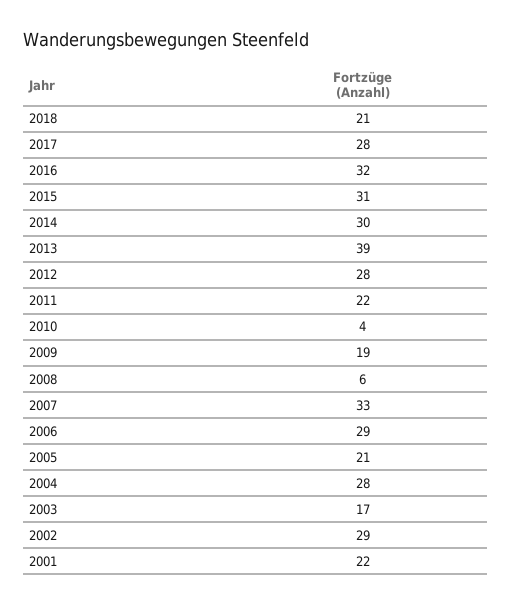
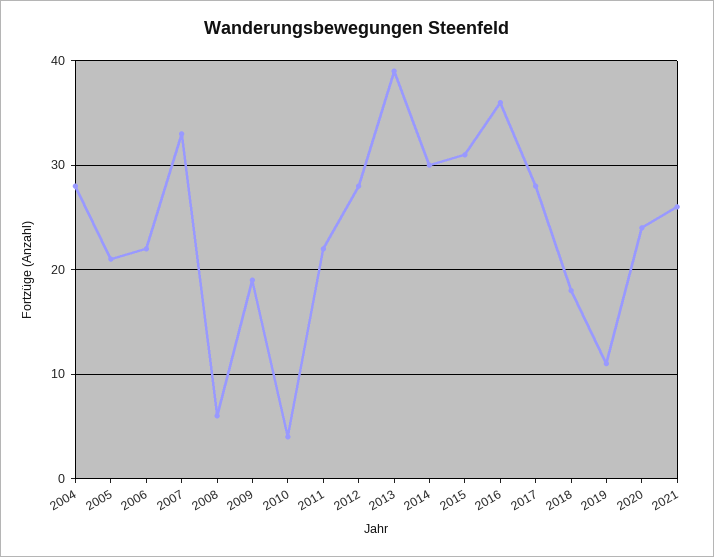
2018: 21 -> 18
2016: 32 -> 36
2006: 29 -> 22
2003: 17 -> none
2002: 29 -> none
2001: 22 -> none
2019: none -> 11
2020: none -> 24
2021: none -> 26

